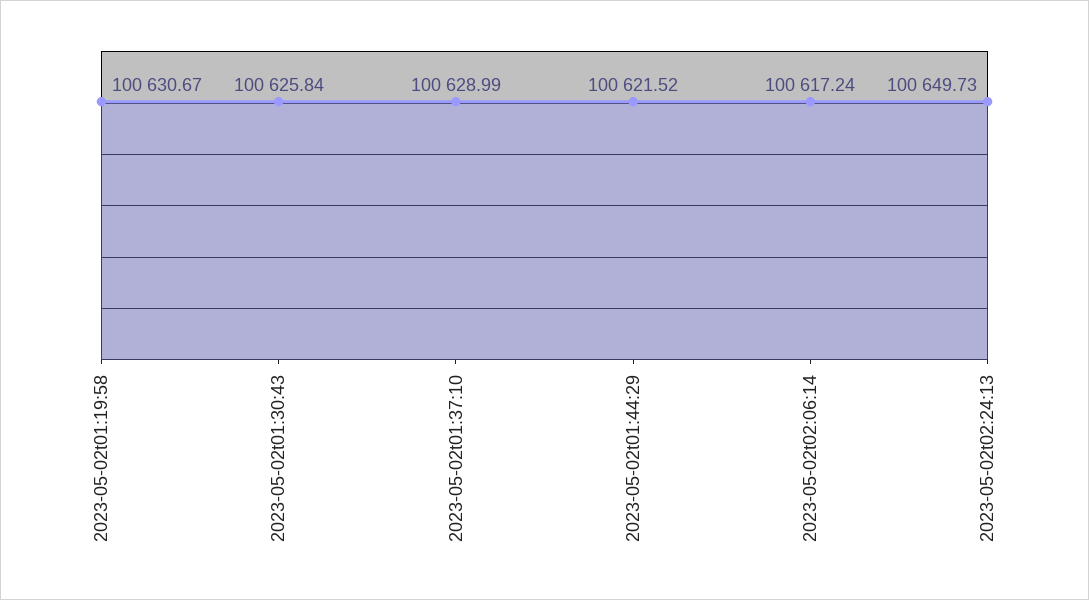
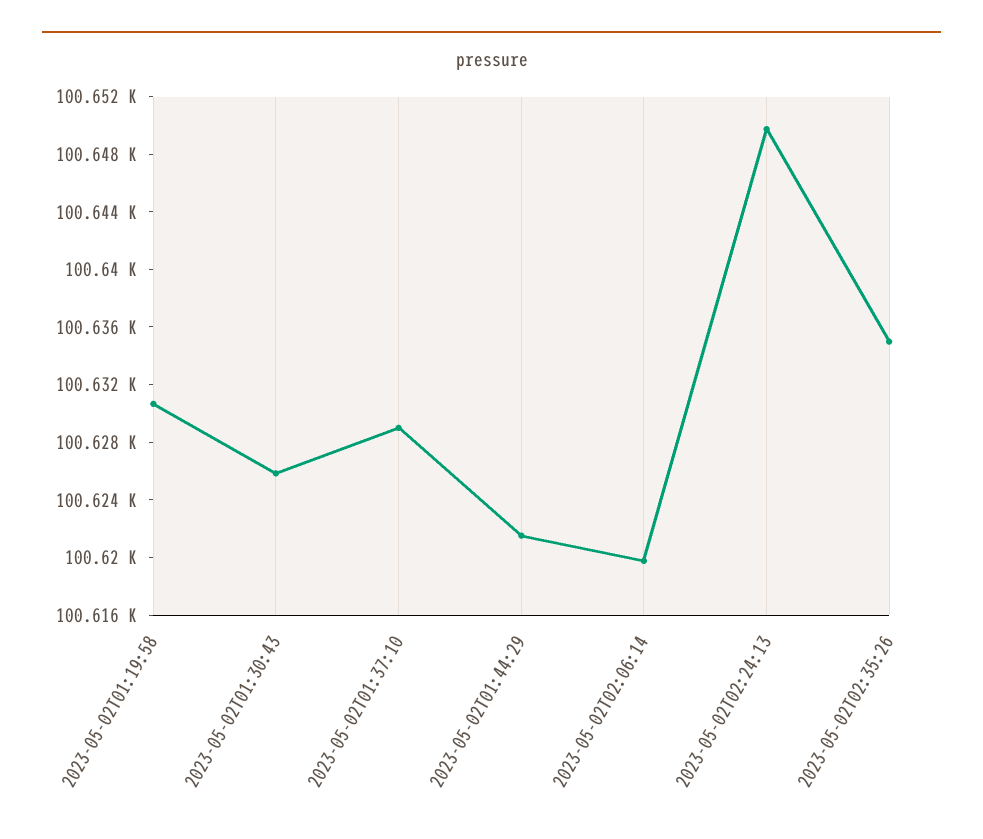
2023-05-02t02:06:14: 100617.24 -> 100620
2023-05-02T02:35:26: none -> 100635

